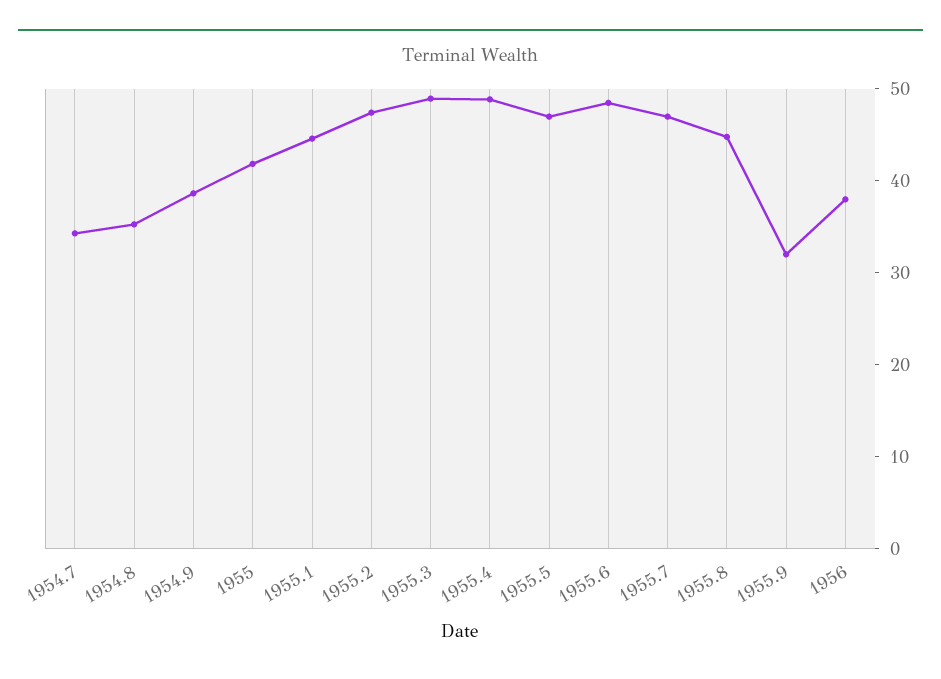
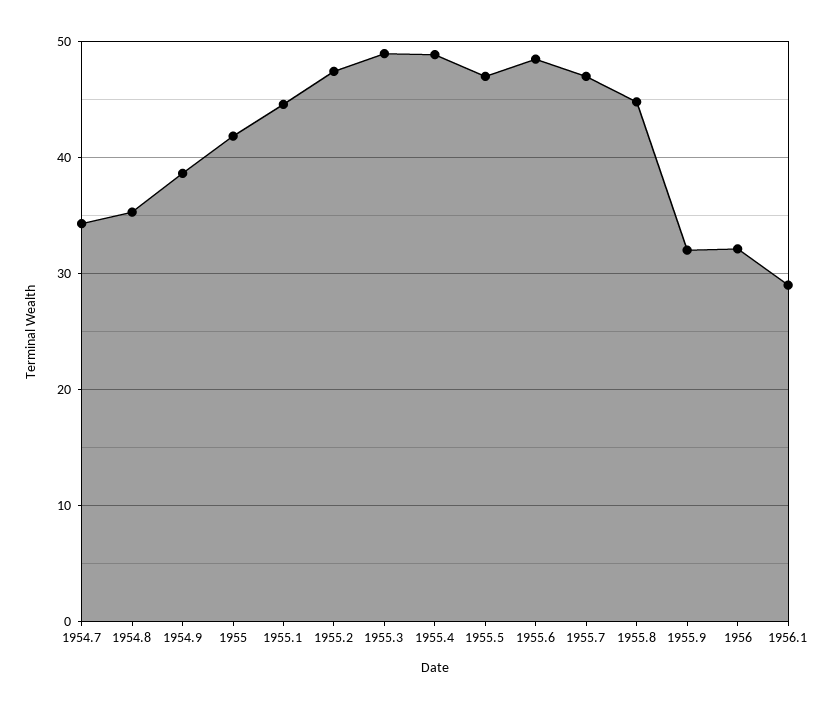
1956: 38 -> 32
1956.1: none -> 29

